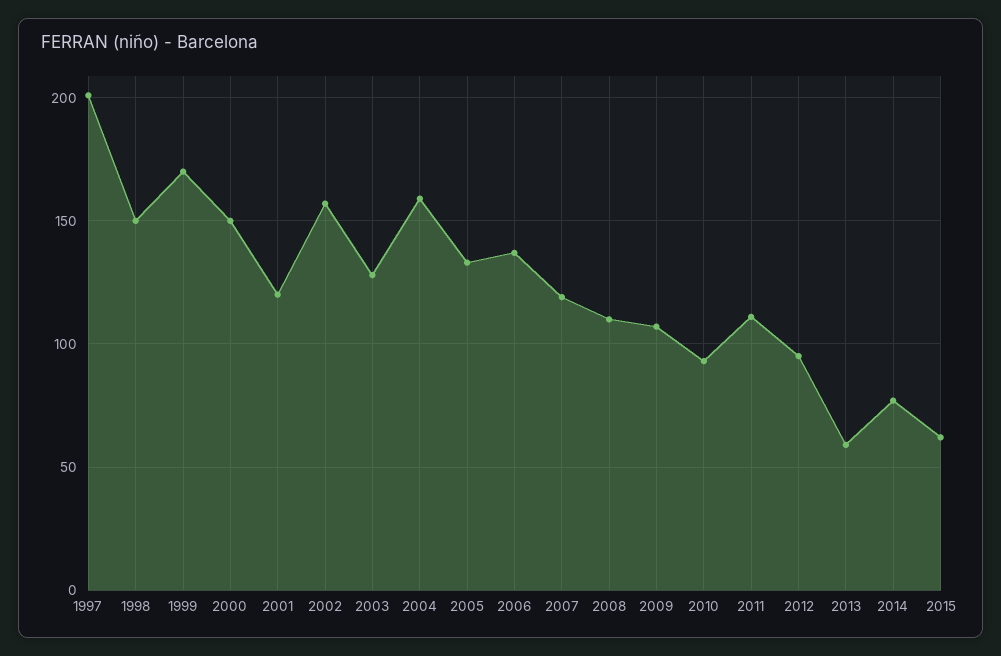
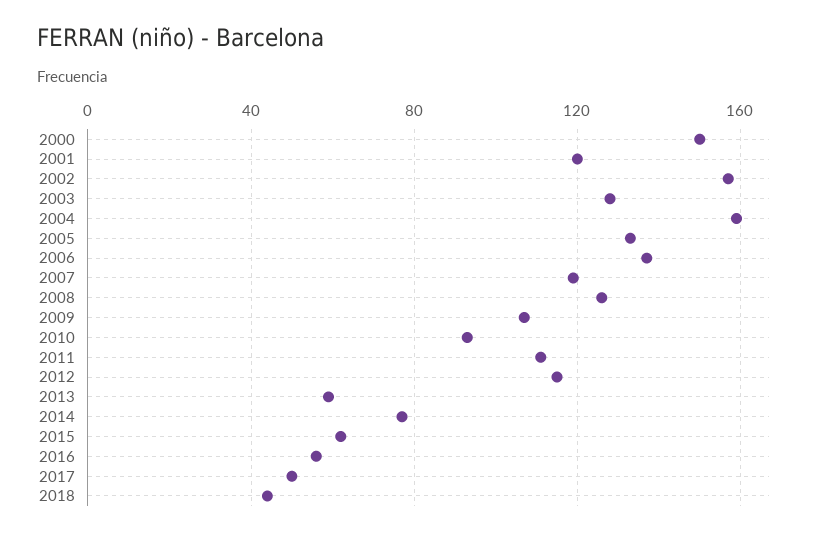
1997: 200 -> none
1998: 150 -> none
1999: 170 -> none
2008: 110 -> 125
2012: 95 -> 115
2016: none -> 55
2017: none -> 50
2018: none -> 45

